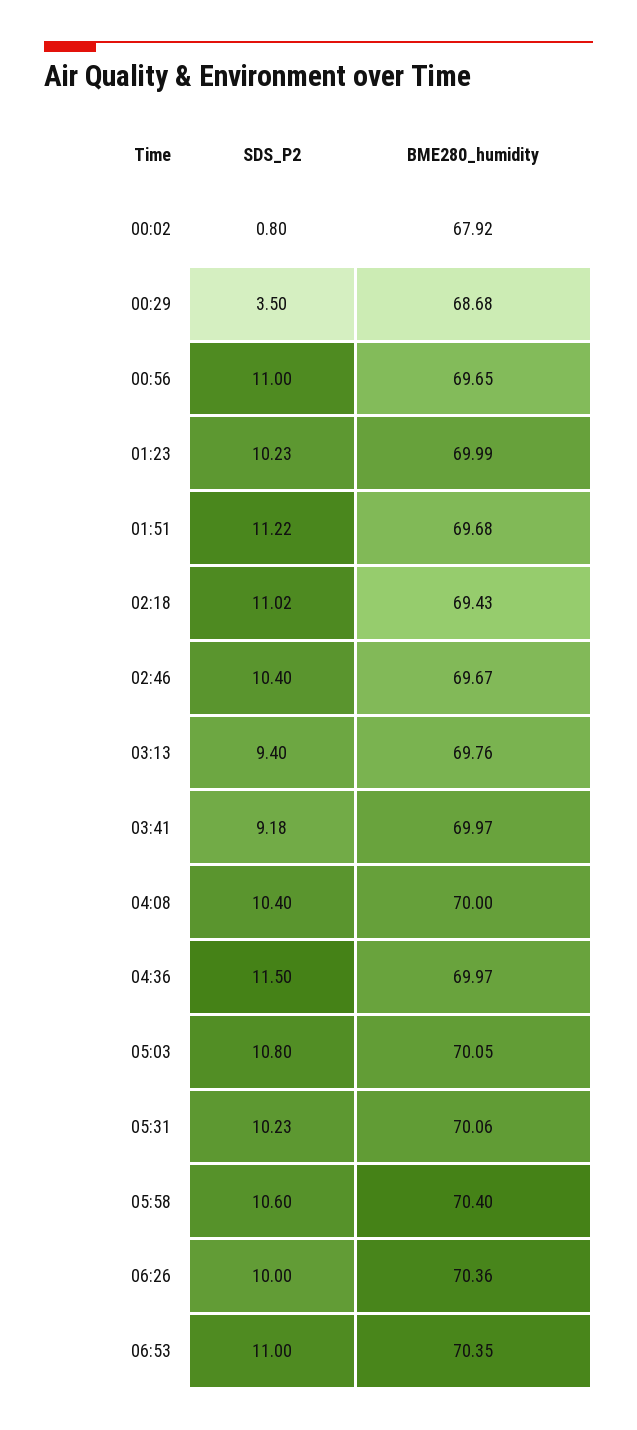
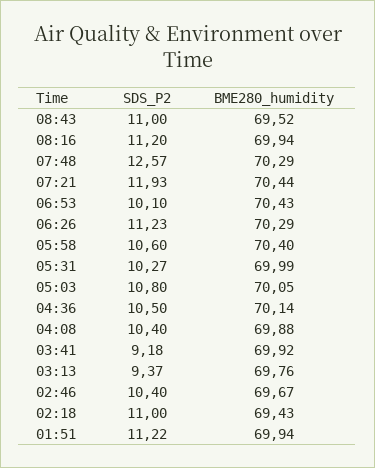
SDS_P2, 00:02: 0.8 -> none
BME280_humidity, 00:02: 67.92 -> none
SDS_P2, 00:29: 3.5 -> none
BME280_humidity, 00:29: 68.68 -> none
SDS_P2, 00:56: 11 -> none
BME280_humidity, 00:56: 69.65 -> none
SDS_P2, 01:23: 10.23 -> none
BME280_humidity, 01:23: 69.99 -> none
BME280_humidity, 01:51: 69.68 -> 69.94
SDS_P2, 02:18: 11.02 -> 11
SDS_P2, 03:13: 9.4 -> 9.37
BME280_humidity, 03:41: 69.97 -> 69.92
BME280_humidity, 04:08: 70 -> 69.88
SDS_P2, 04:36: 11.5 -> 10.5
BME280_humidity, 04:36: 69.97 -> 70.14
SDS_P2, 05:31: 10.23 -> 10.27
BME280_humidity, 05:31: 70.06 -> 69.99
SDS_P2, 06:26: 10 -> 11.23
BME280_humidity, 06:26: 70.36 -> 70.29
SDS_P2, 06:53: 11 -> 10.1
BME280_humidity, 06:53: 70.35 -> 70.43
SDS_P2, 08:43: none -> 11
BME280_humidity, 08:43: none -> 69.52
SDS_P2, 08:16: none -> 11.2
BME280_humidity, 08:16: none -> 69.94
SDS_P2, 07:48: none -> 12.57
BME280_humidity, 07:48: none -> 70.29
SDS_P2, 07:21: none -> 11.93
BME280_humidity, 07:21: none -> 70.44

